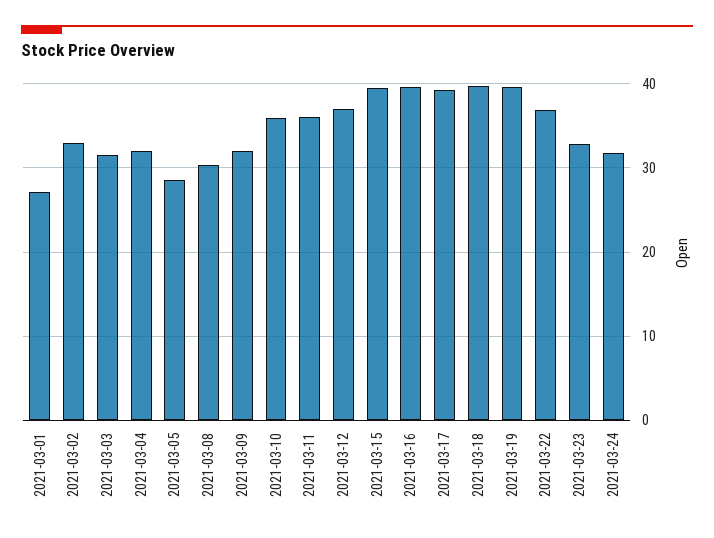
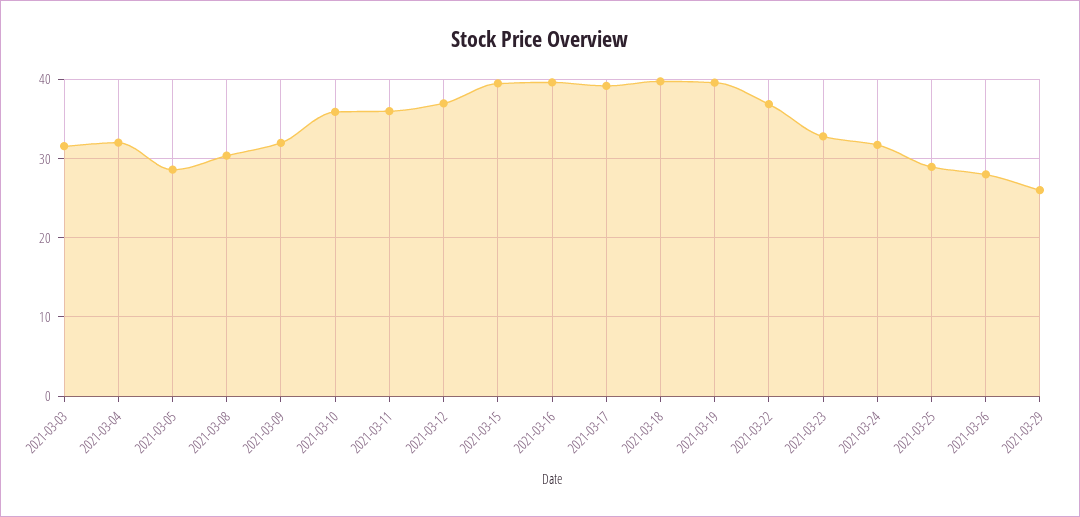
2021-03-01: 27 -> none
2021-03-02: 33 -> none
2021-03-25: none -> 29
2021-03-26: none -> 28
2021-03-29: none -> 26

